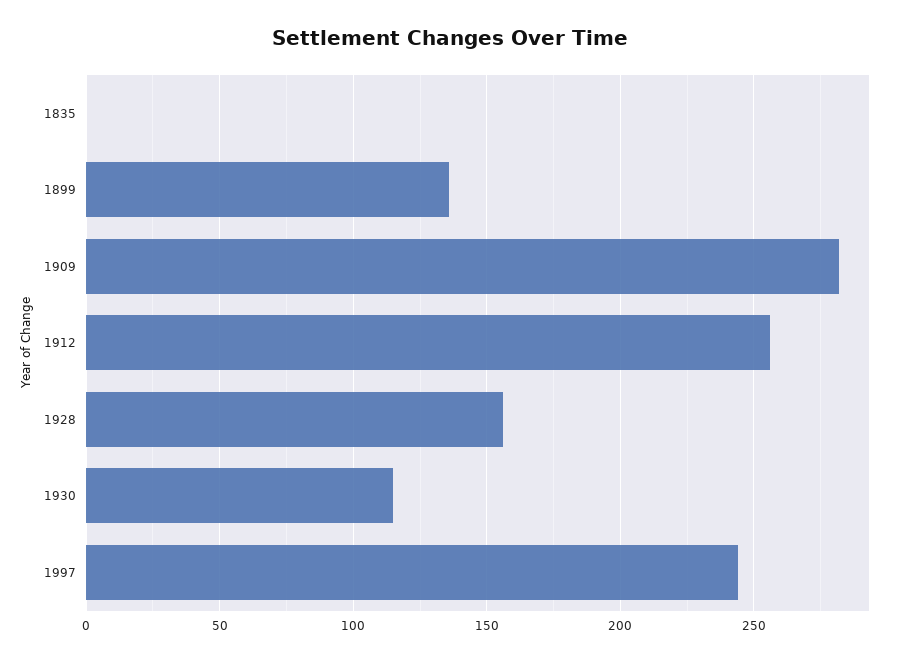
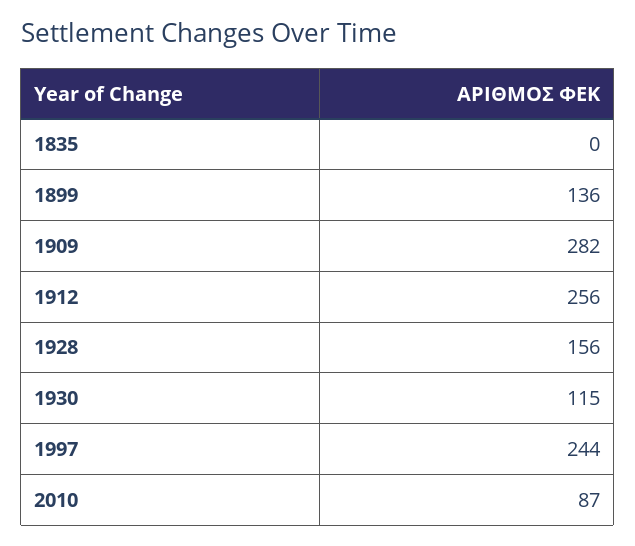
2010: none -> 87

